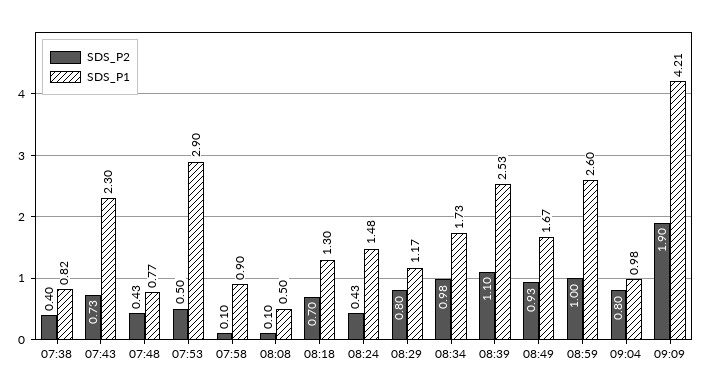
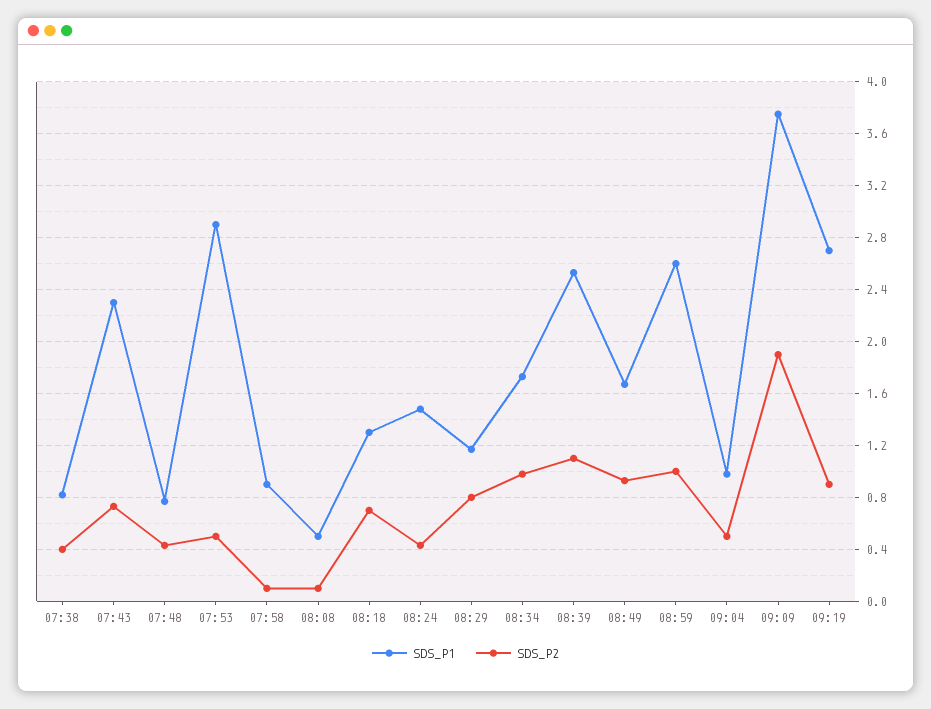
SDS_P2, 09:04: 0.8 -> 0.5
SDS_P1, 09:09: 4.21 -> 3.75
SDS_P1, 09:19: none -> 2.7
SDS_P2, 09:19: none -> 0.9

